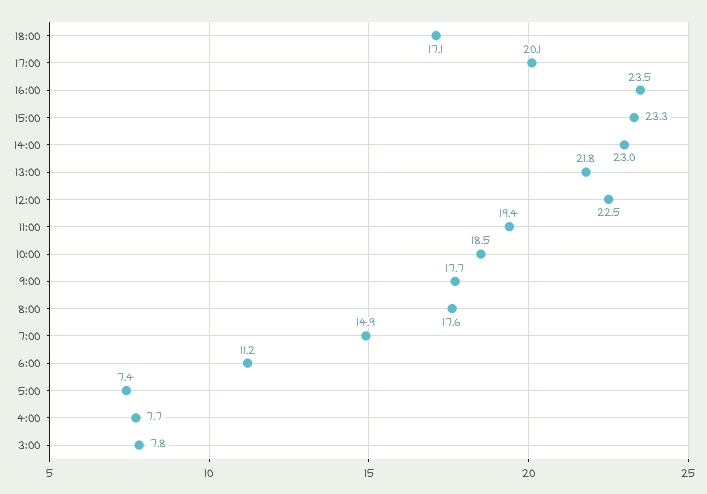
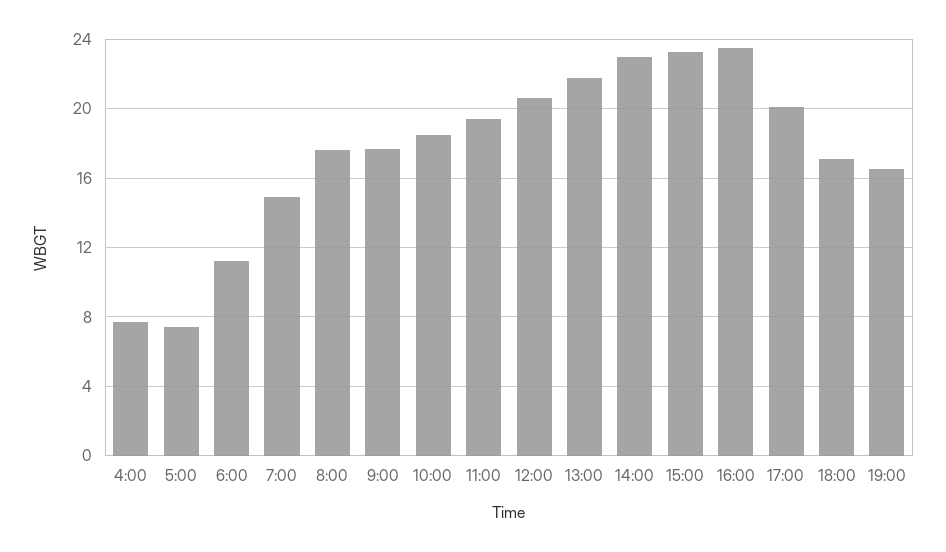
12:00: 22.5 -> 20.5
3:00: 7.8 -> none
19:00: none -> 16.5

